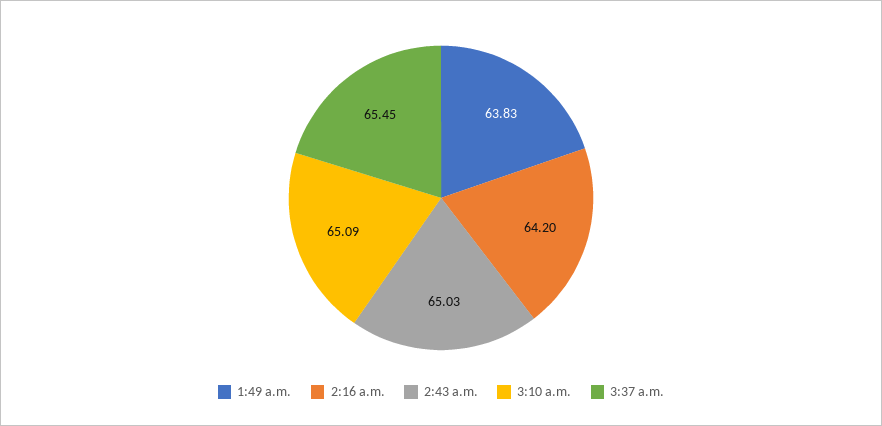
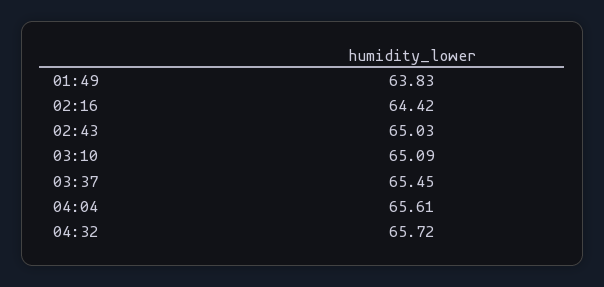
2:16 a.m.: 64.2 -> 64.42
04:04: none -> 65.61
04:32: none -> 65.72

